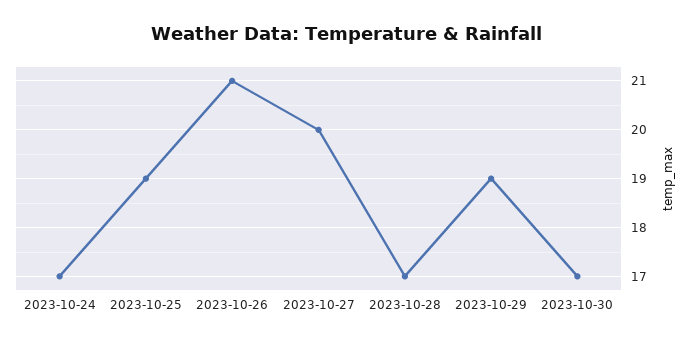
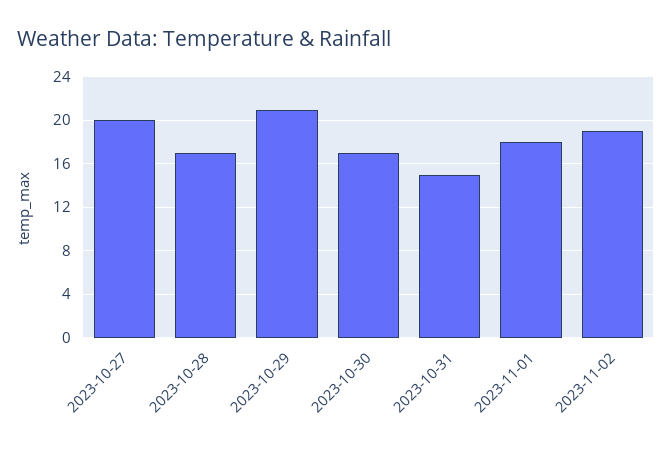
2023-10-24: 17 -> none
2023-10-25: 19 -> none
2023-10-26: 21 -> none
2023-10-29: 19 -> 21
2023-10-31: none -> 15
2023-11-01: none -> 18
2023-11-02: none -> 19

